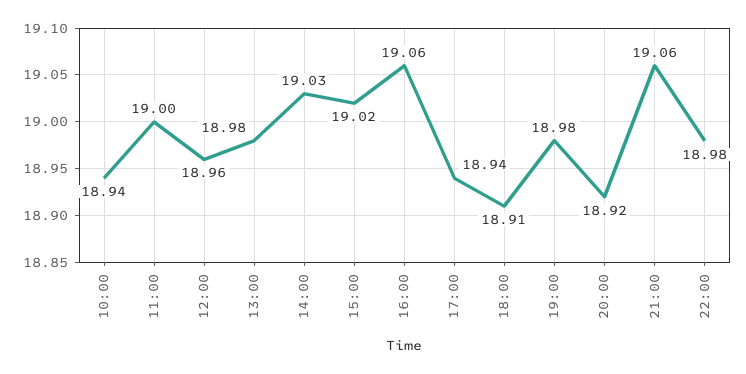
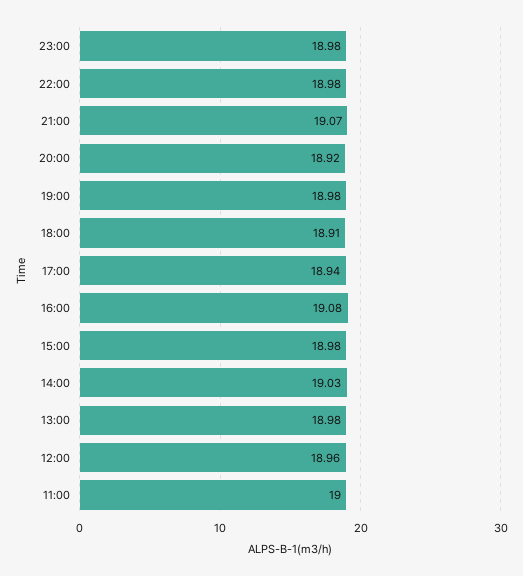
10:00: 18.94 -> none
15:00: 19.02 -> 18.98
16:00: 19.06 -> 19.08
21:00: 19.06 -> 19.07
23:00: none -> 18.98

